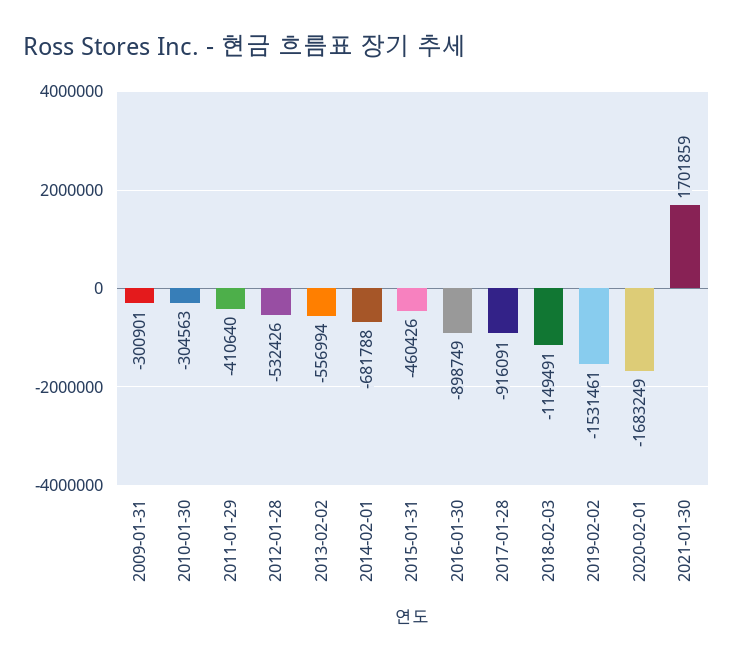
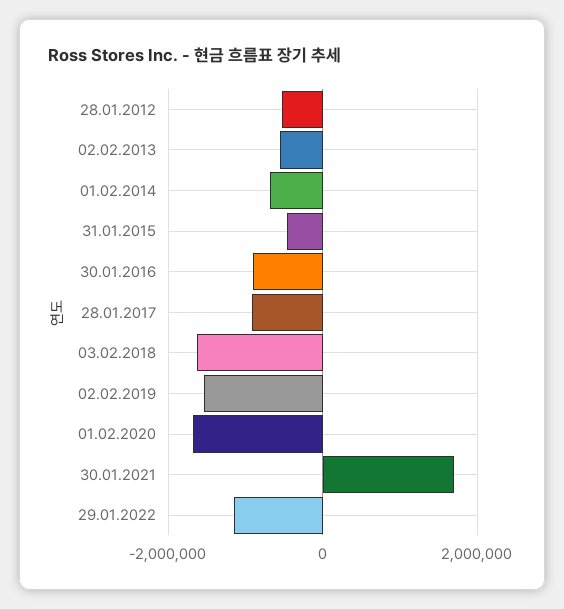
2009-01-31: -300901 -> none
2010-01-30: -304563 -> none
2011-01-29: -410640 -> none
2018-02-03: -1149491 -> -1600000
29.01.2022: none -> -1200000

